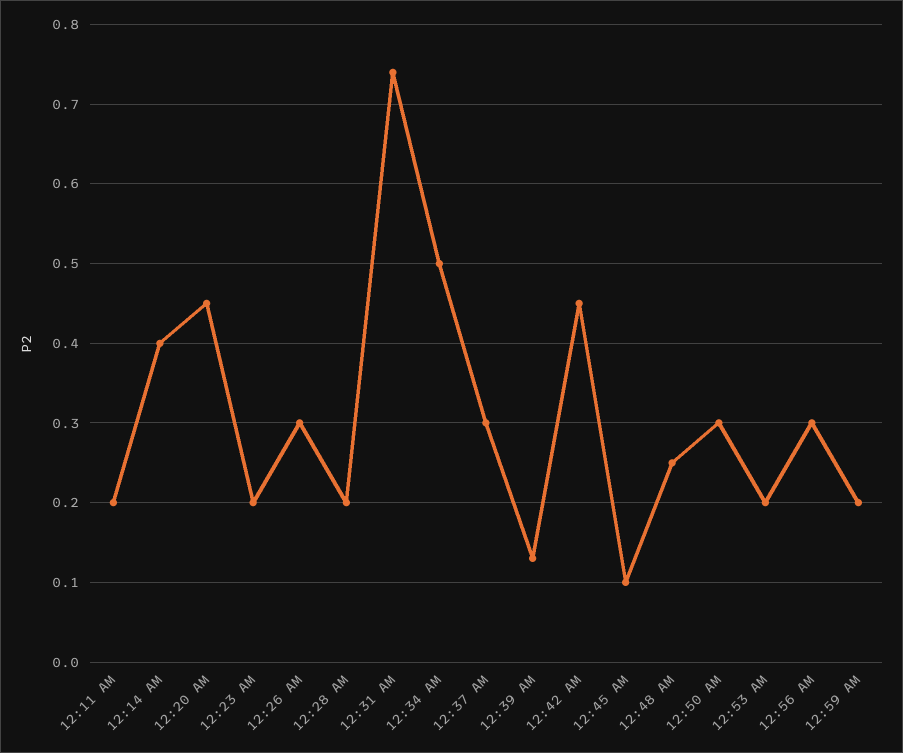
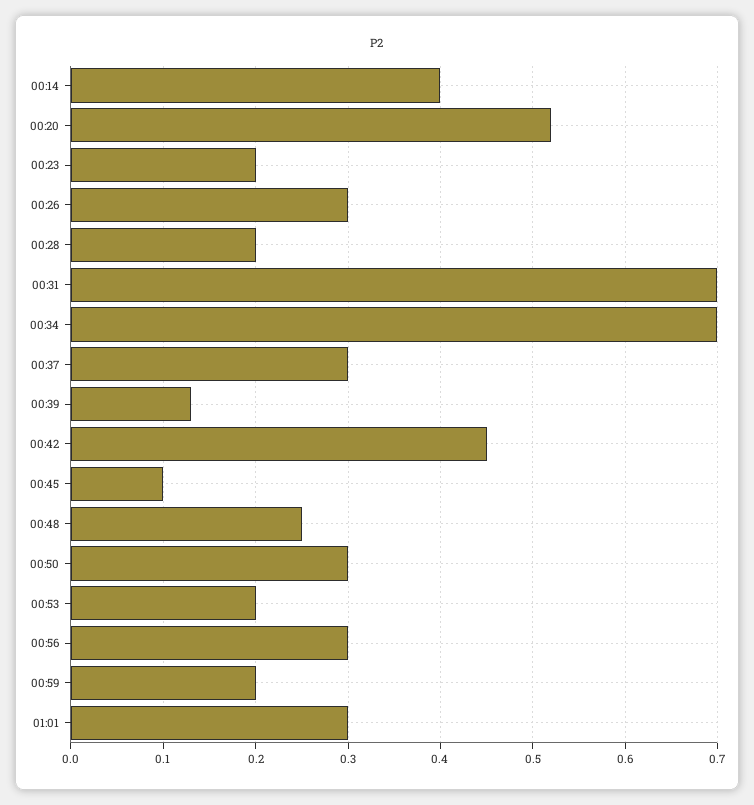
12:11 AM: 0.2 -> none
12:20 AM: 0.45 -> 0.52
12:31 AM: 0.74 -> 0.7
12:34 AM: 0.5 -> 0.7
01:01: none -> 0.3

